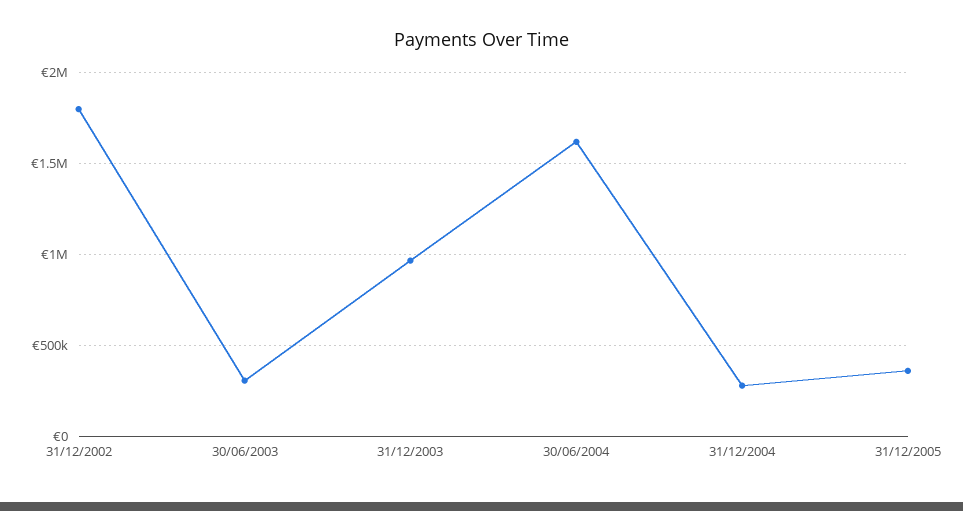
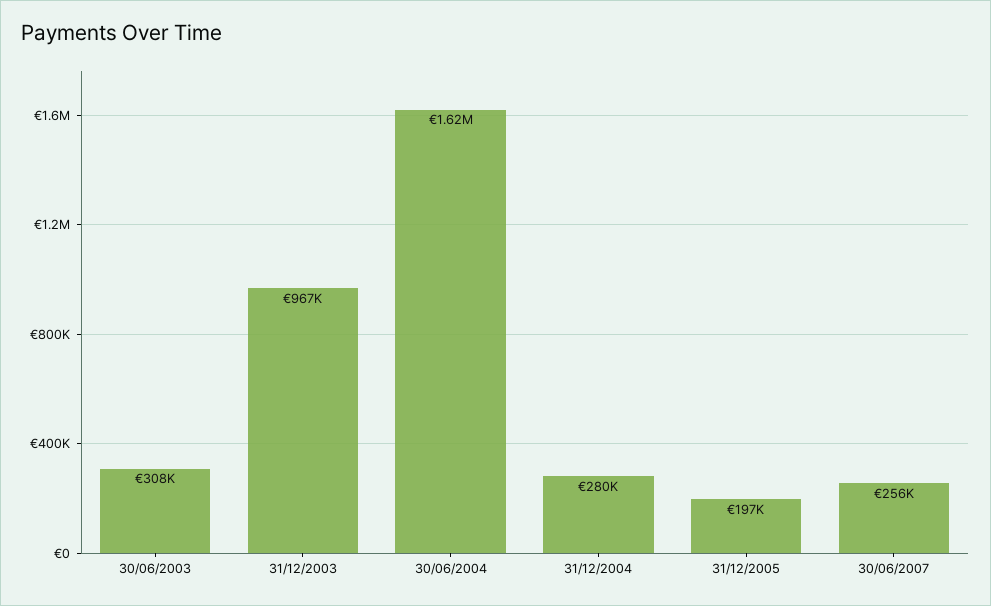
31/12/2002: 1800000 -> none
31/12/2005: 350000 -> 197000
30/06/2007: none -> 256000

